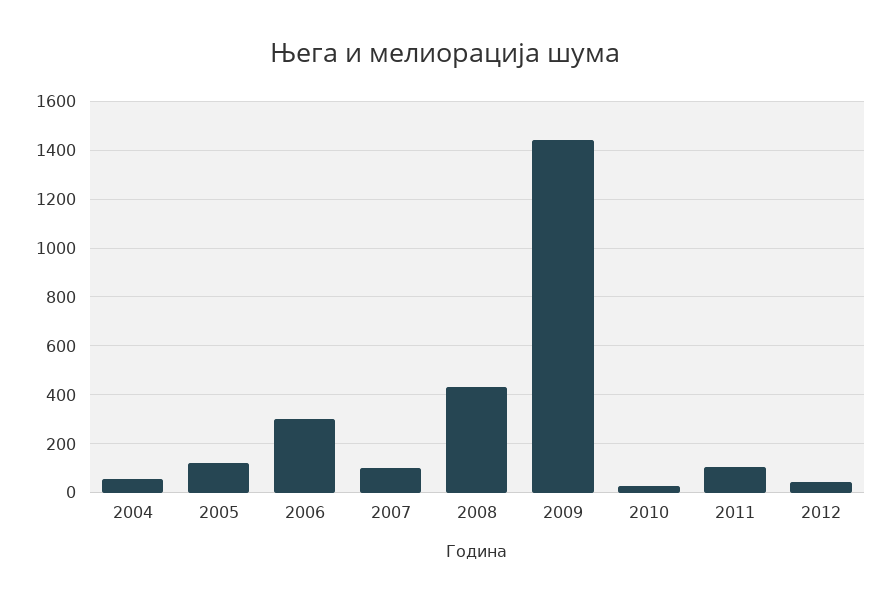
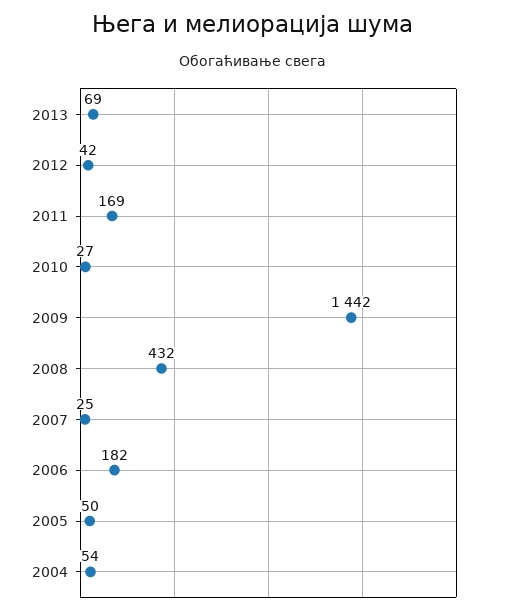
2005: 125 -> 50
2006: 300 -> 182
2007: 100 -> 25
2011: 100 -> 169
2013: none -> 69

